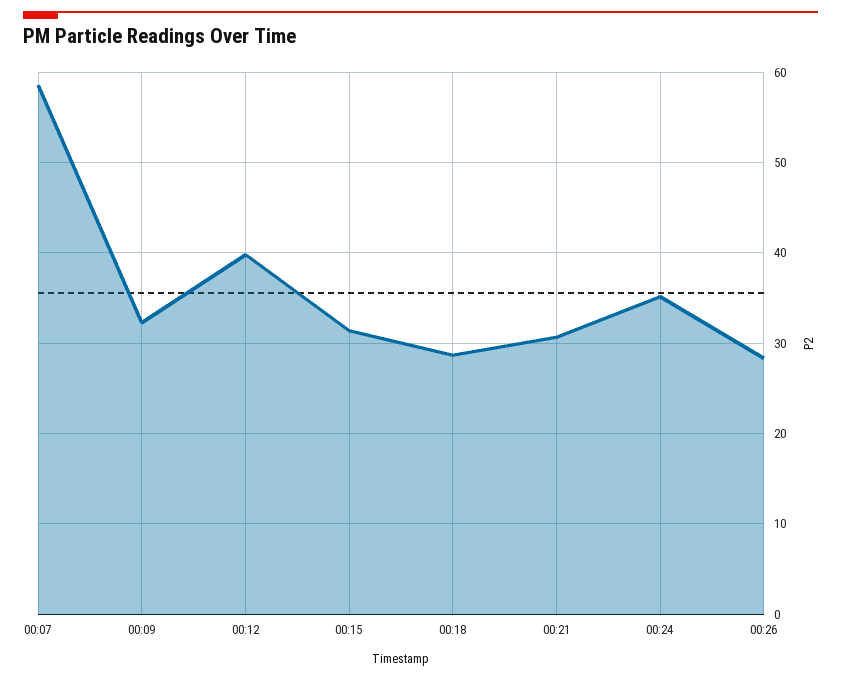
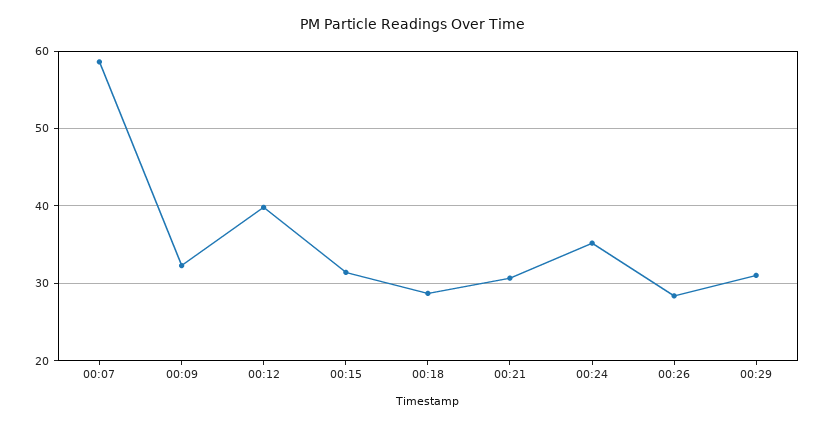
00:29: none -> 31

